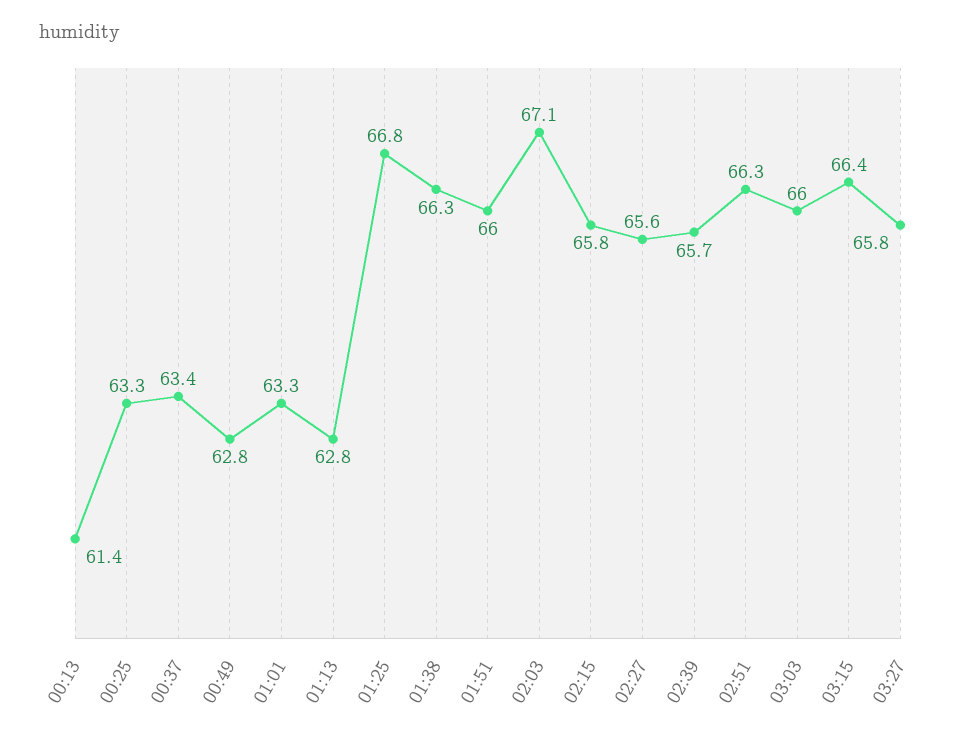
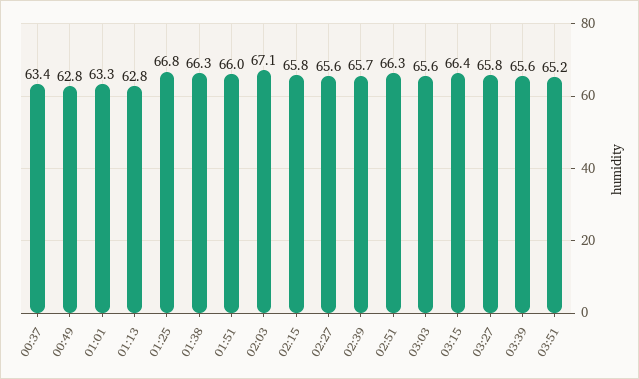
00:13: 61.4 -> none
00:25: 63.3 -> none
03:03: 66 -> 65.6
03:39: none -> 65.6
03:51: none -> 65.2

